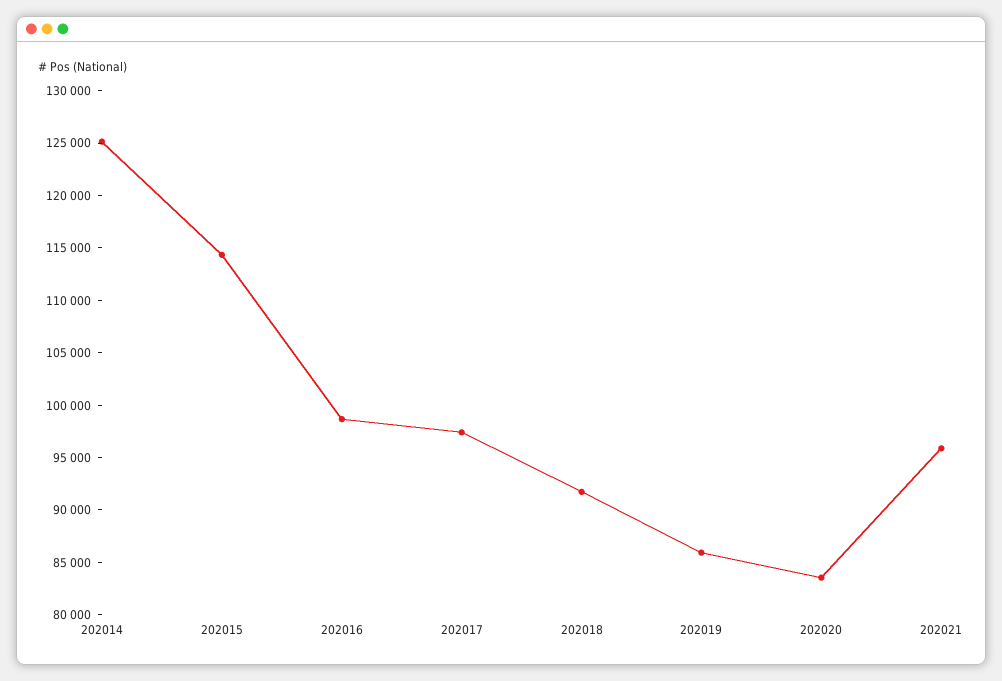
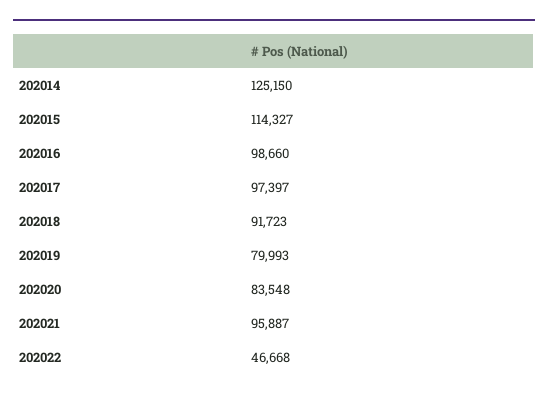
202019: 86000 -> 79993
202022: none -> 46668

